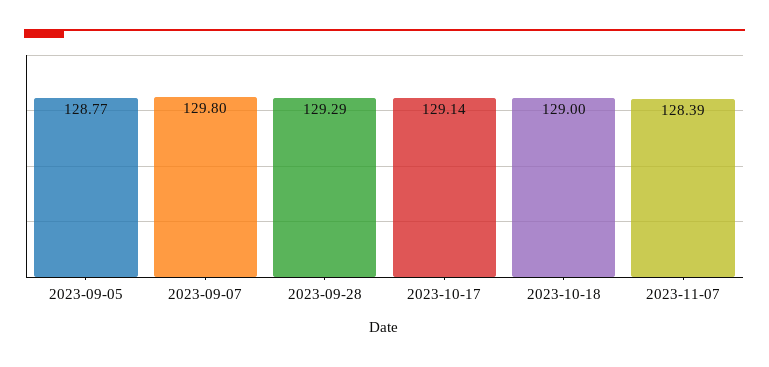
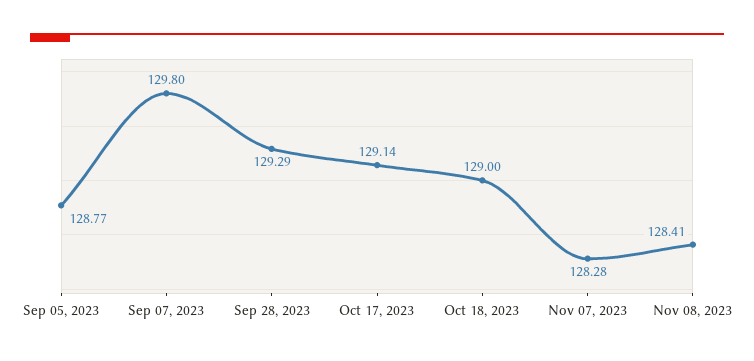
2023-11-07: 128.39 -> 128.28
Nov 08, 2023: none -> 128.41

